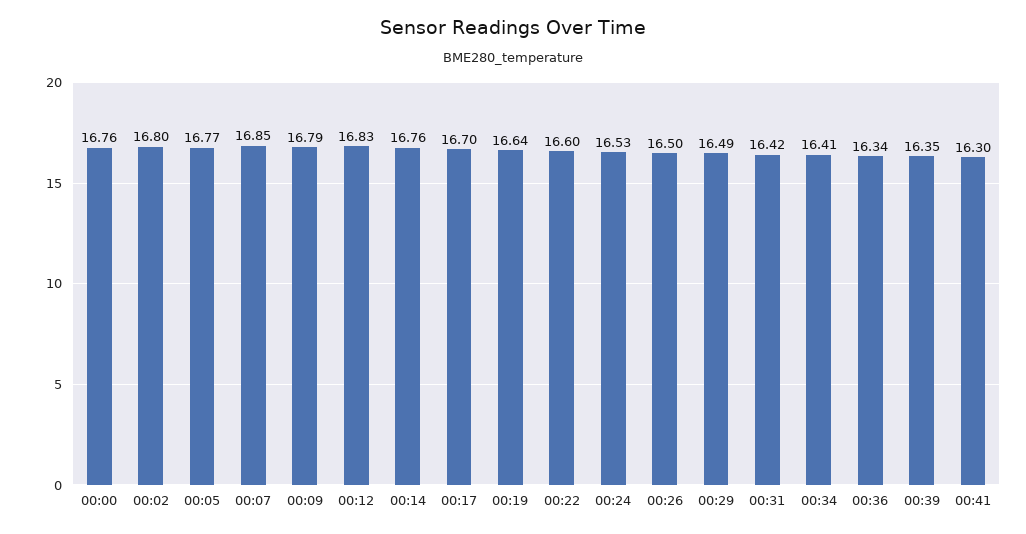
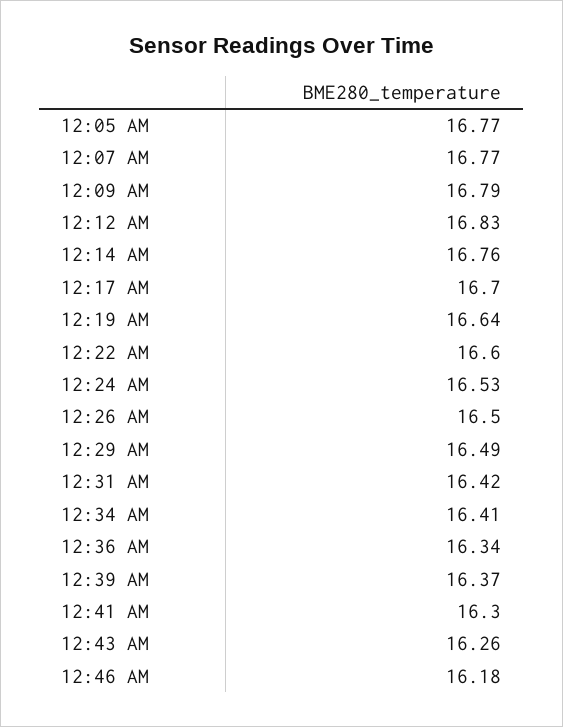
00:00: 16.76 -> none
00:02: 16.8 -> none
00:07: 16.85 -> 16.77
00:39: 16.35 -> 16.37
12:43 AM: none -> 16.26
12:46 AM: none -> 16.18

